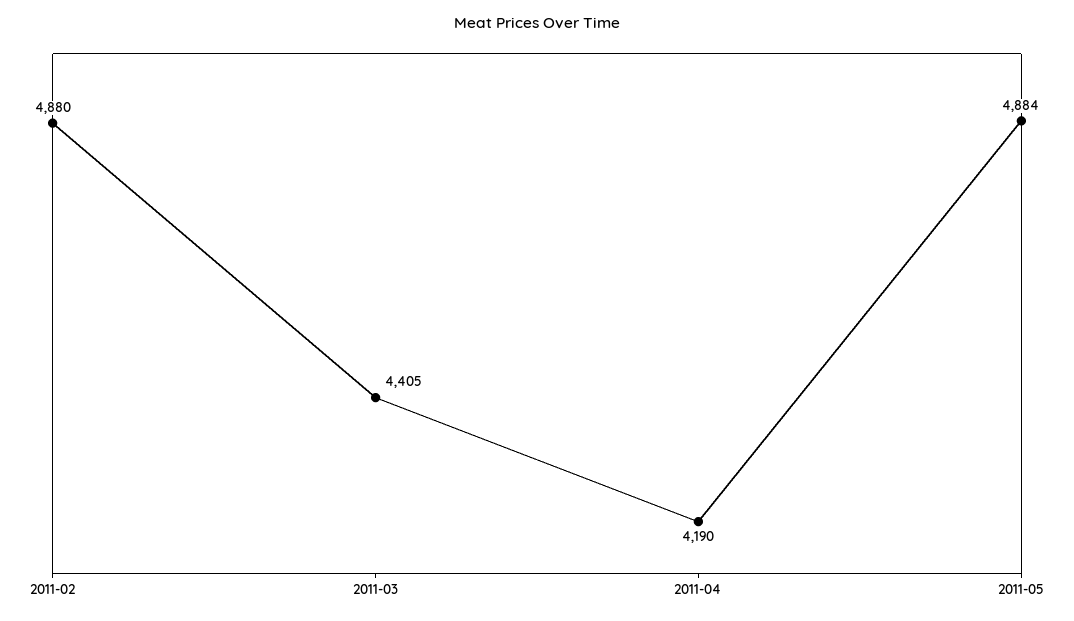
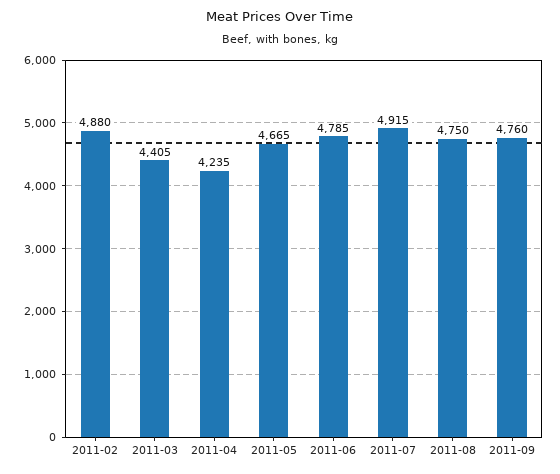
2011-04: 4190 -> 4235
2011-05: 4884 -> 4665
2011-06: none -> 4785
2011-07: none -> 4915
2011-08: none -> 4750
2011-09: none -> 4760

